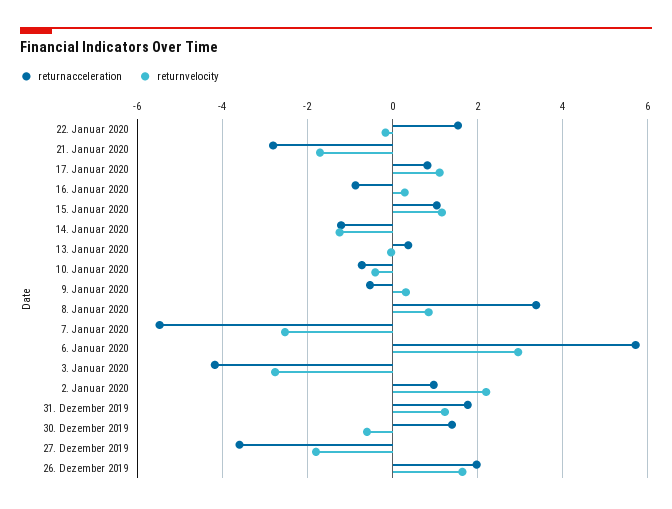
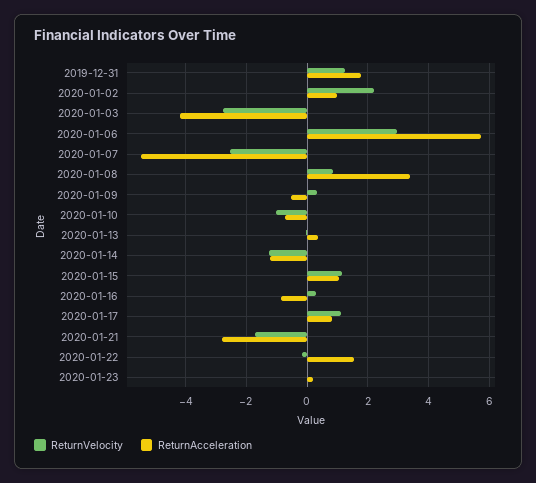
returnvelocity, 10. Januar 2020: -0.4 -> -1
returnacceleration, 30. Dezember 2019: 1.4 -> none
returnvelocity, 30. Dezember 2019: -0.6 -> none
returnacceleration, 27. Dezember 2019: -3.6 -> none
returnvelocity, 27. Dezember 2019: -1.8 -> none
returnacceleration, 26. Dezember 2019: 2 -> none
returnvelocity, 26. Dezember 2019: 1.6 -> none
returnvelocity, 2020-01-23: none -> 0
returnacceleration, 2020-01-23: none -> 0.2

